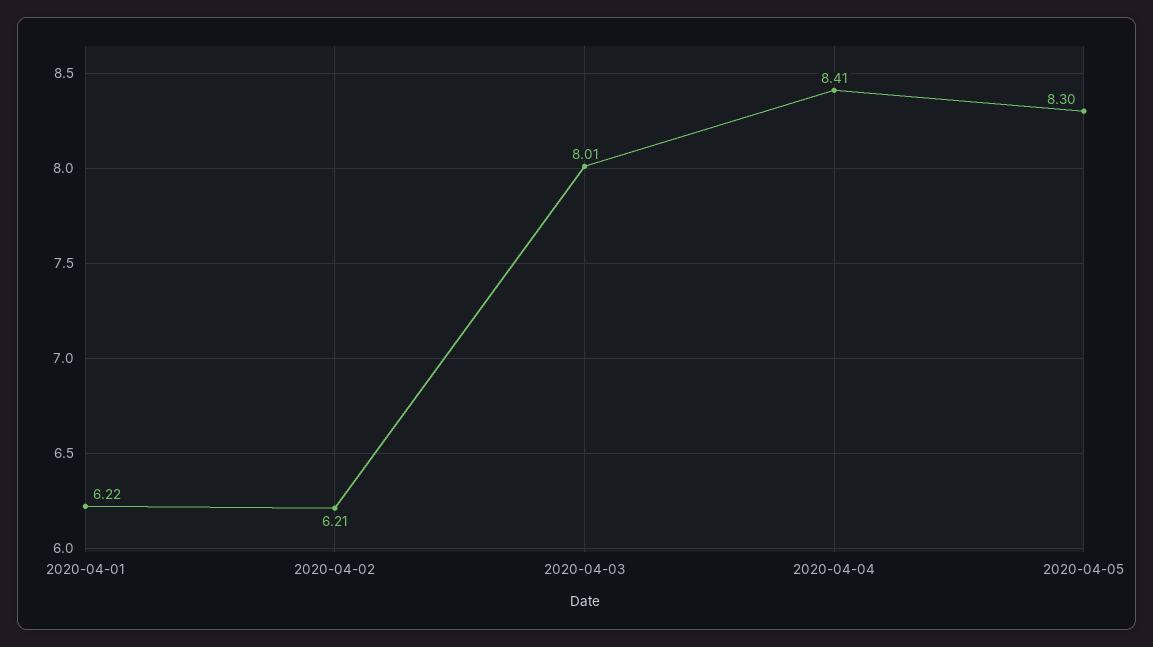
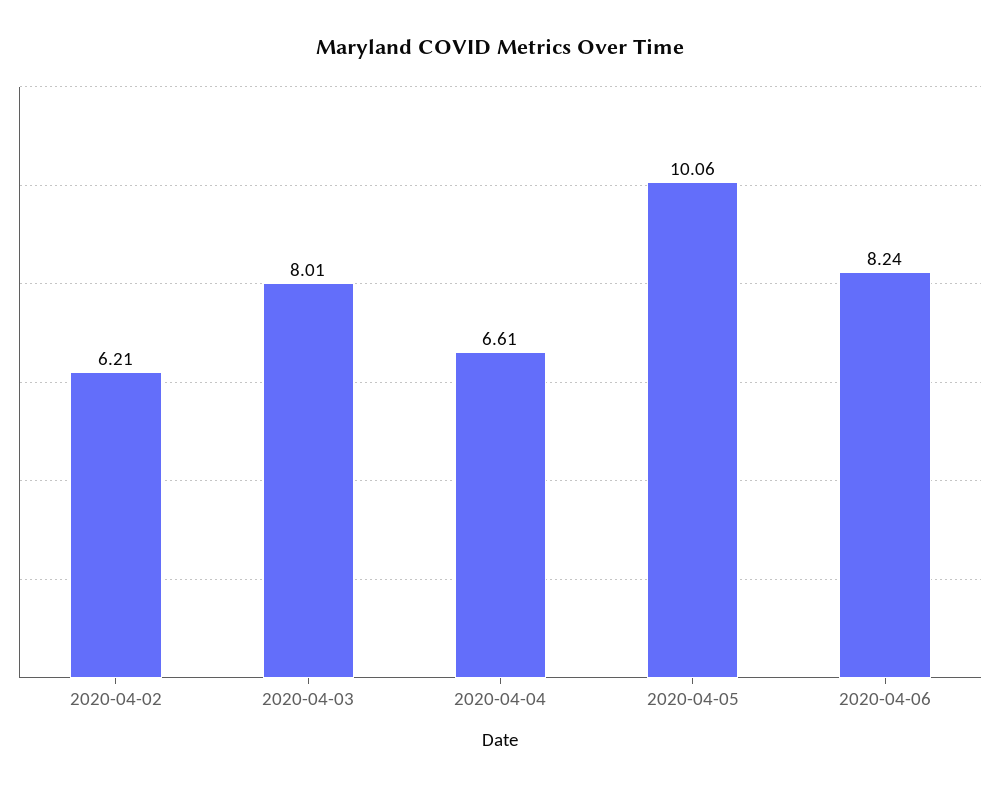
2020-04-01: 6.22 -> none
2020-04-04: 8.41 -> 6.61
2020-04-05: 8.3 -> 10.06
2020-04-06: none -> 8.24

